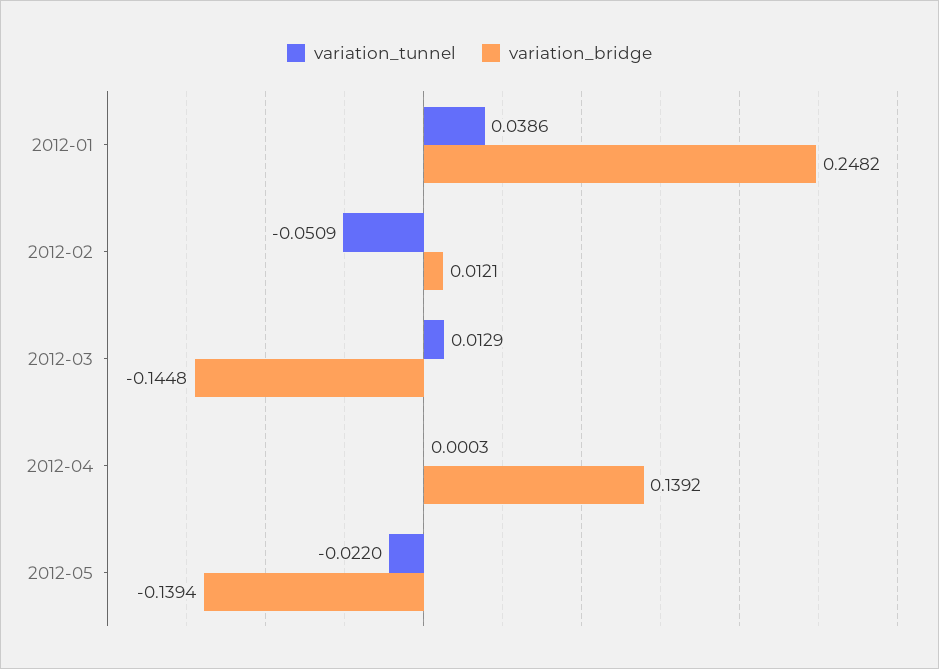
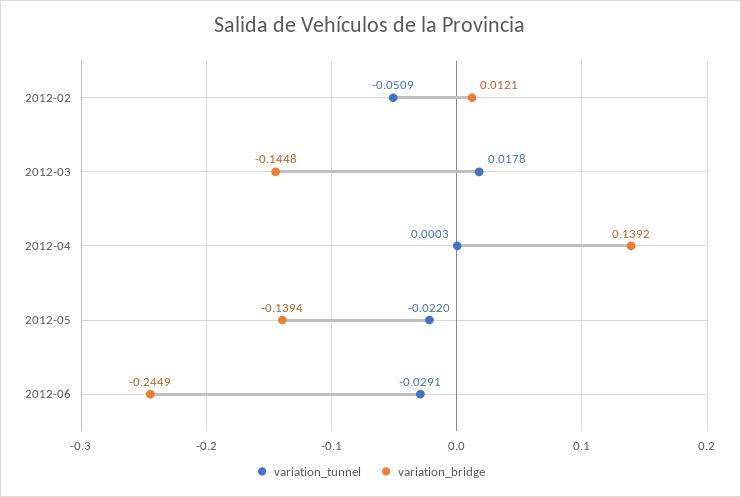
variation_tunnel, 2012-01: 0.0386 -> none
variation_bridge, 2012-01: 0.2482 -> none
variation_tunnel, 2012-03: 0.0129 -> 0.0178
variation_tunnel, 2012-06: none -> -0.0291
variation_bridge, 2012-06: none -> -0.2449

